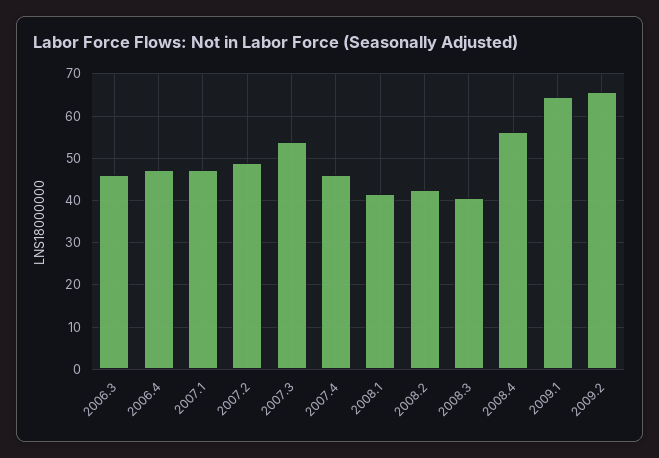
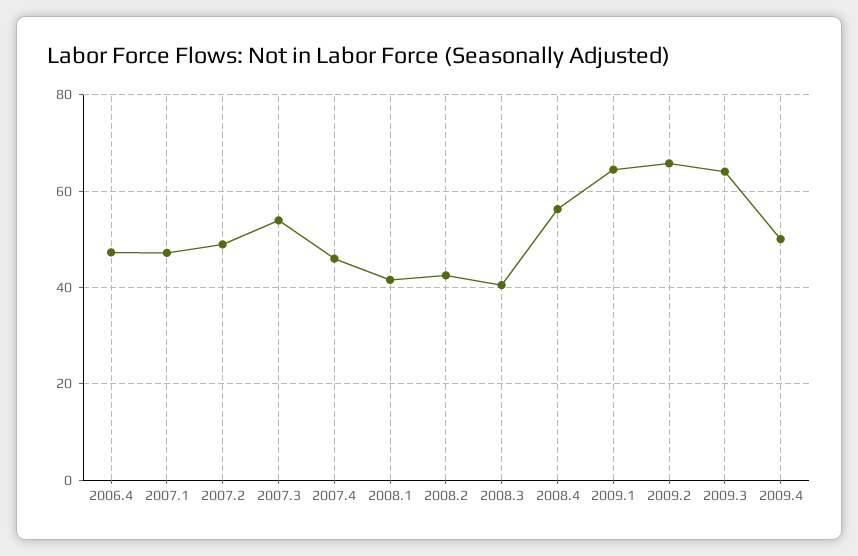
2006.3: 46 -> none
2009.3: none -> 64
2009.4: none -> 50

